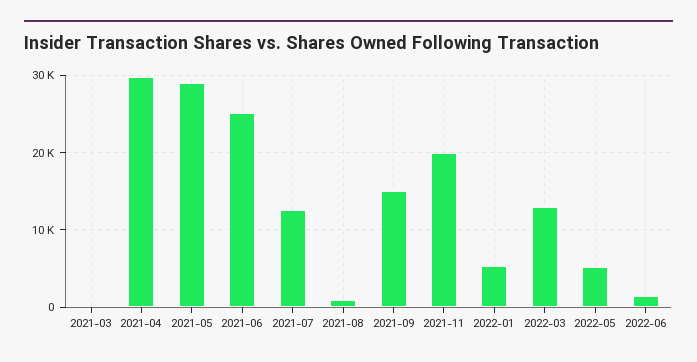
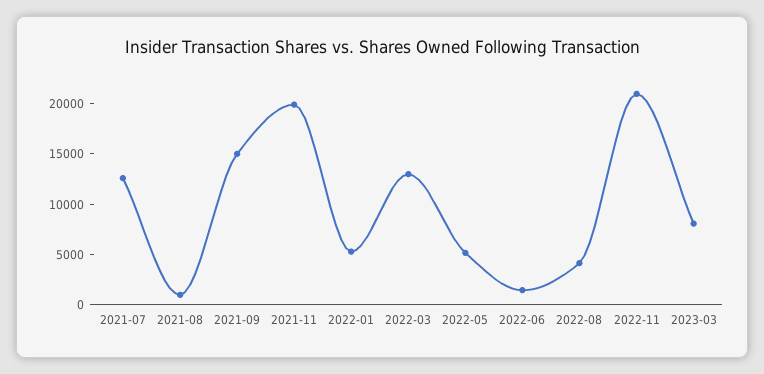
2021-03: 0 -> none
2021-04: 30000 -> none
2021-05: 29000 -> none
2021-06: 25000 -> none
2022-08: none -> 4000
2022-11: none -> 21000
2023-03: none -> 8000

